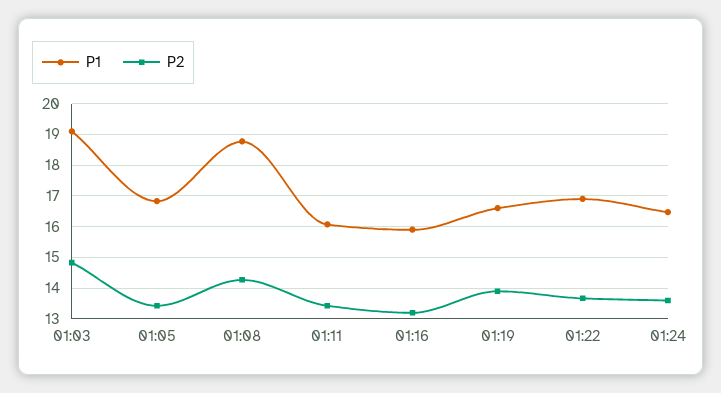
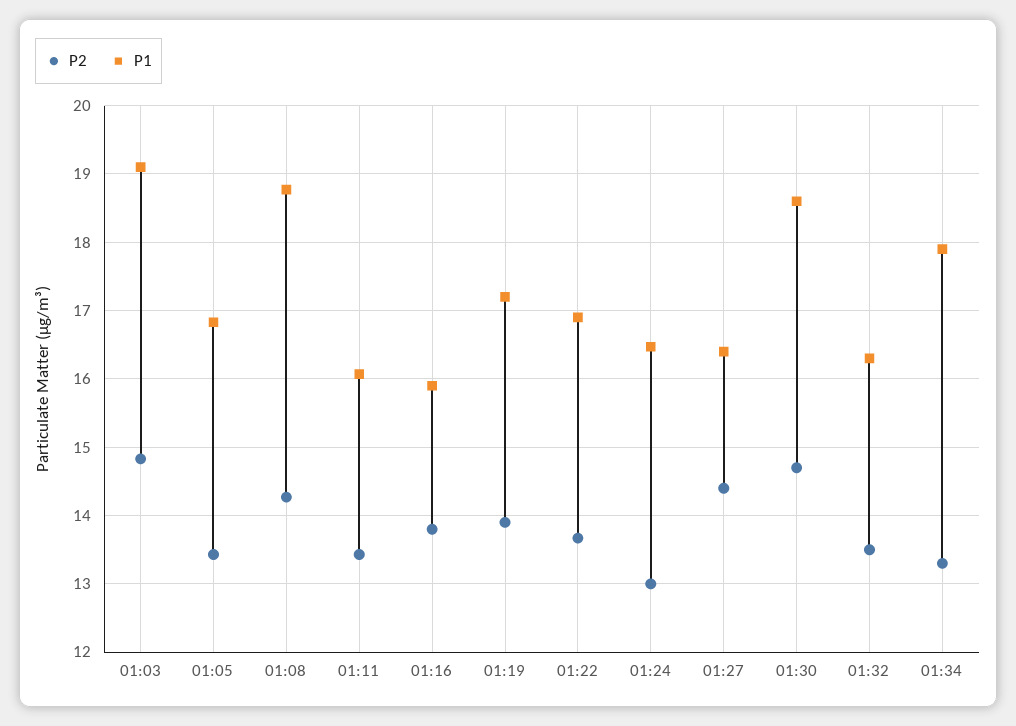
P2, 01:16: 13.2 -> 13.8
P1, 01:19: 16.6 -> 17.2
P2, 01:24: 13.6 -> 13
P2, 01:27: none -> 14.4
P1, 01:27: none -> 16.4
P2, 01:30: none -> 14.7
P1, 01:30: none -> 18.6
P2, 01:32: none -> 13.5
P1, 01:32: none -> 16.3
P2, 01:34: none -> 13.3
P1, 01:34: none -> 17.9

